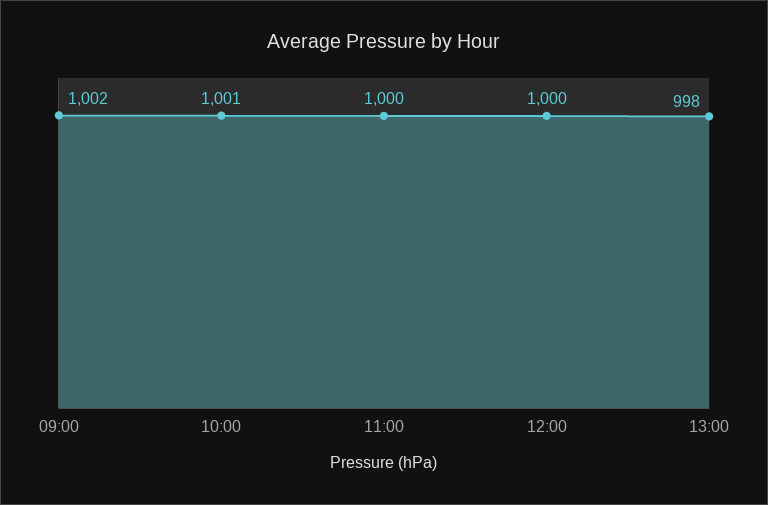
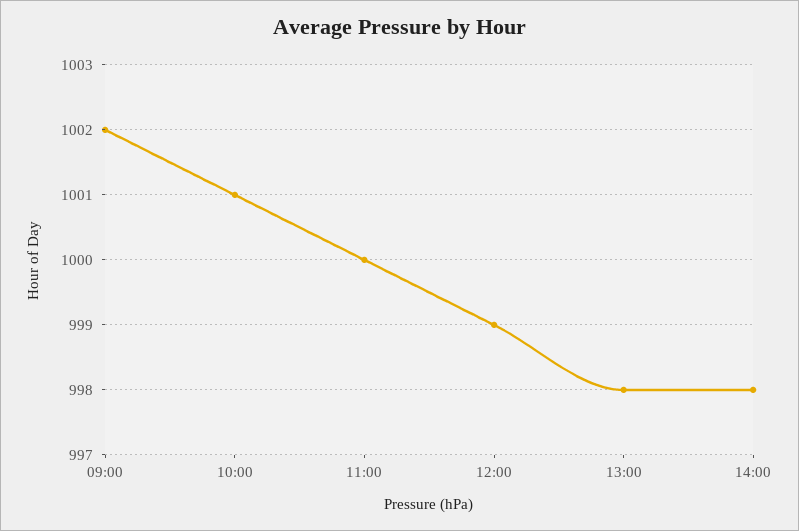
12:00: 1000 -> 999
14:00: none -> 998

